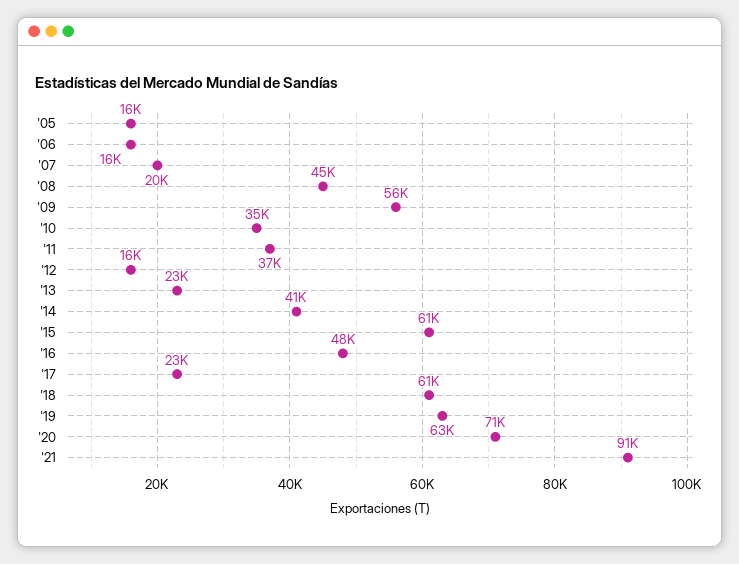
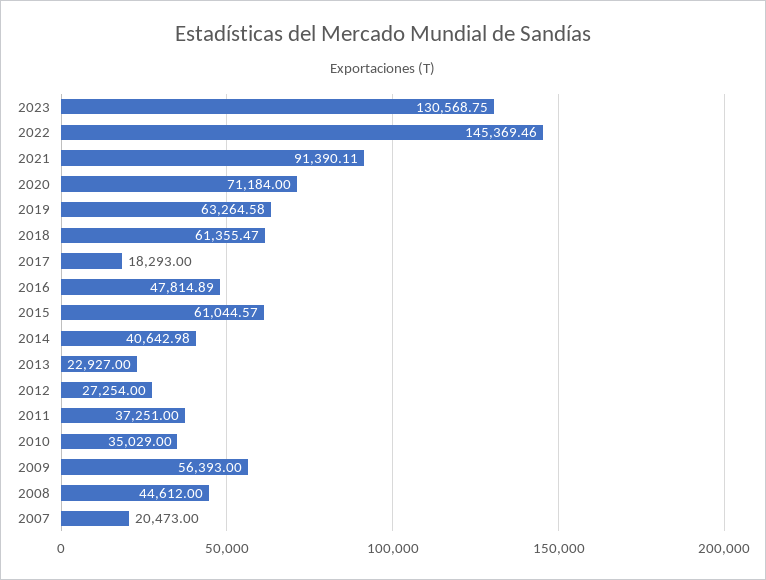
'05: 16000 -> none
'06: 16000 -> none
'12: 16000 -> 27254
'17: 23000 -> 18293
2023: none -> 130568.75
2022: none -> 145369.46

